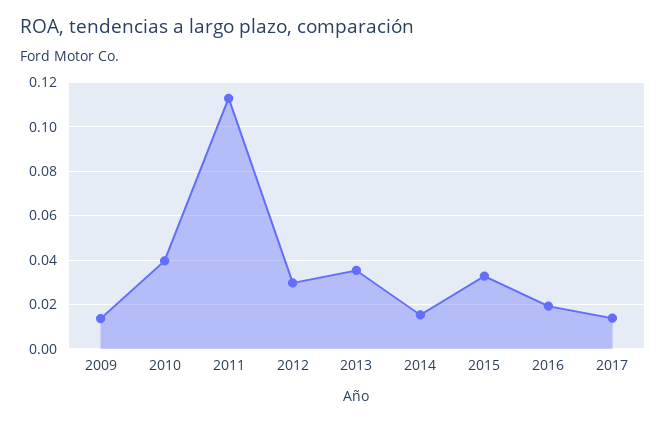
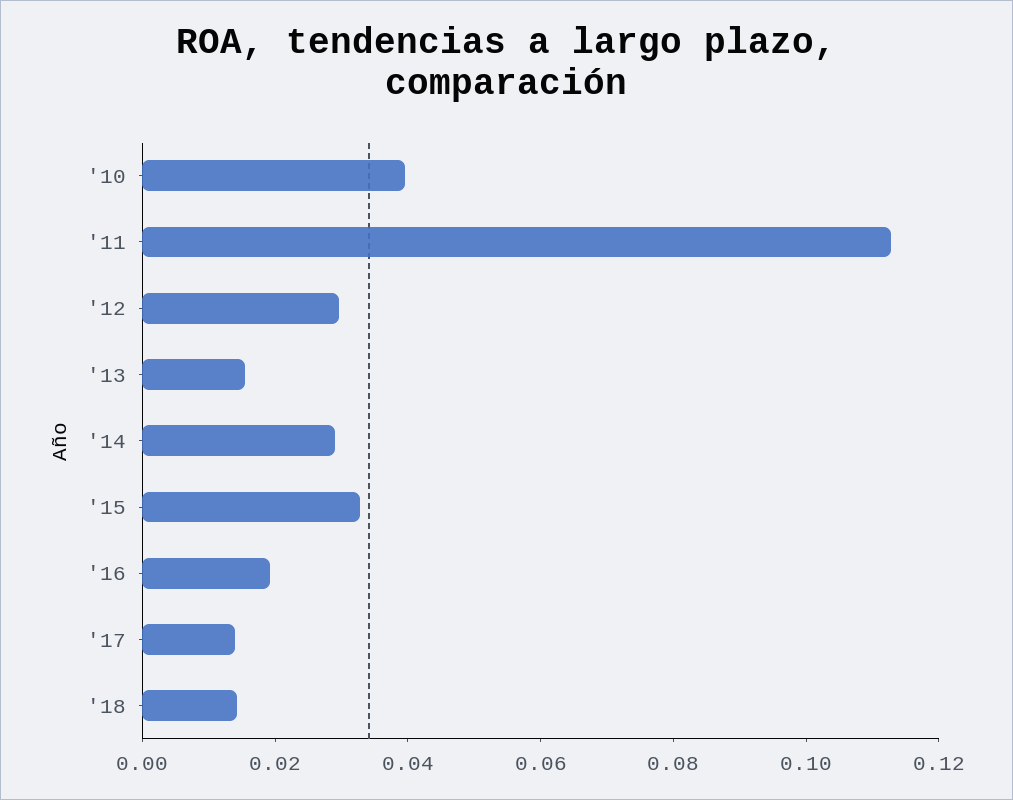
2009: 0.015 -> none
2013: 0.035 -> 0.015
2014: 0.015 -> 0.03
'18: none -> 0.015

